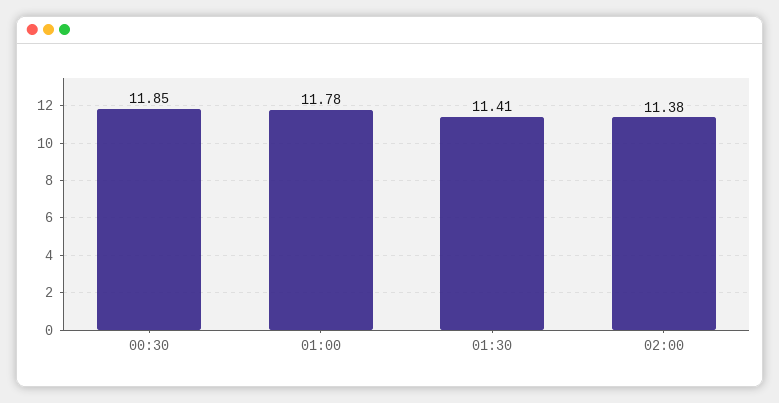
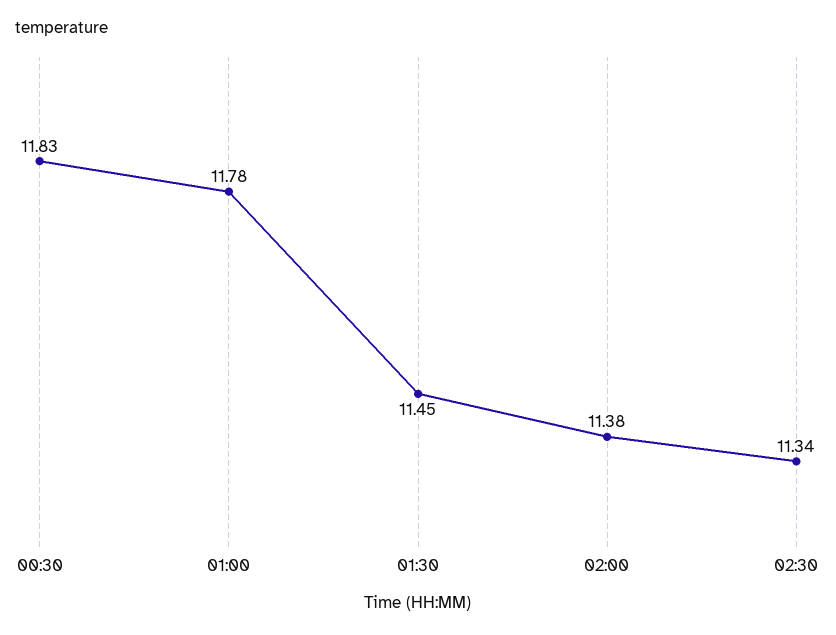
00:30: 11.85 -> 11.83
01:30: 11.41 -> 11.45
02:30: none -> 11.34

